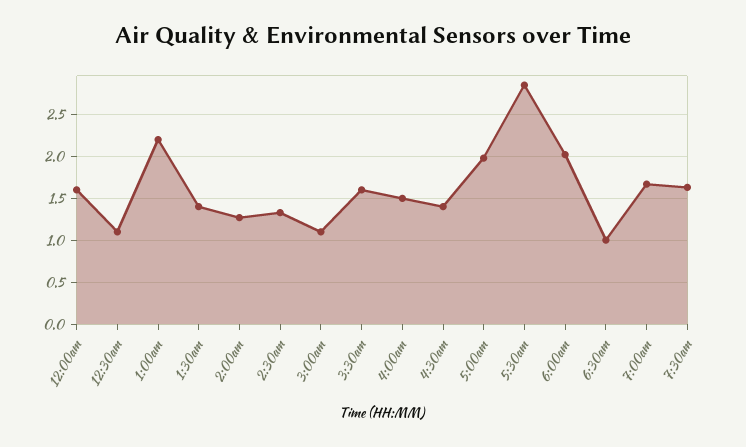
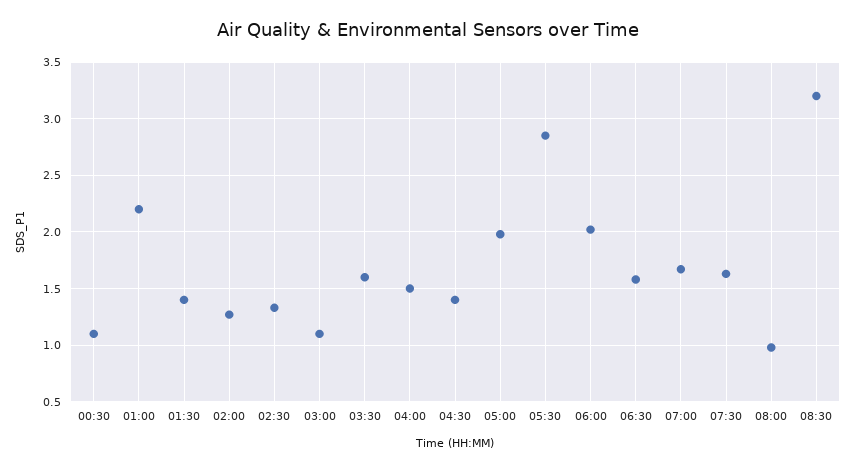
12:00am: 1.6 -> none
6:30am: 1 -> 1.6
08:00: none -> 1
08:30: none -> 3.2

